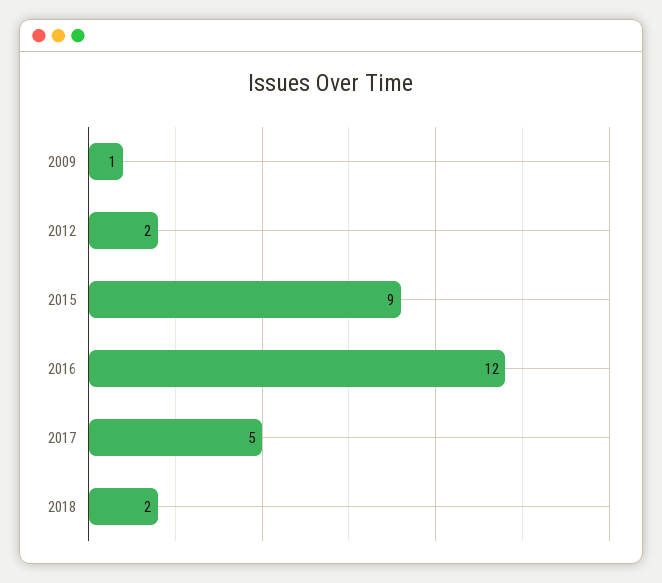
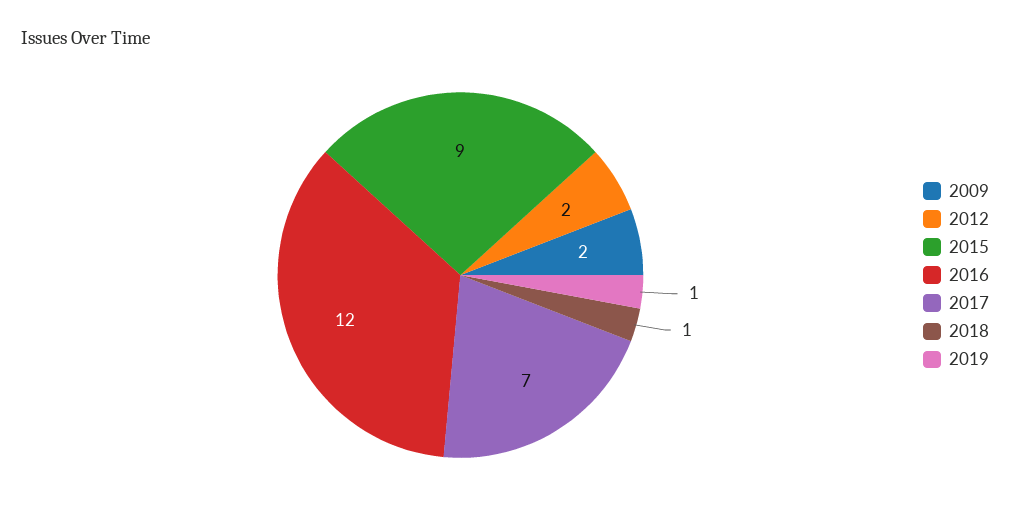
2009: 1 -> 2
2017: 5 -> 7
2018: 2 -> 1
2019: none -> 1

